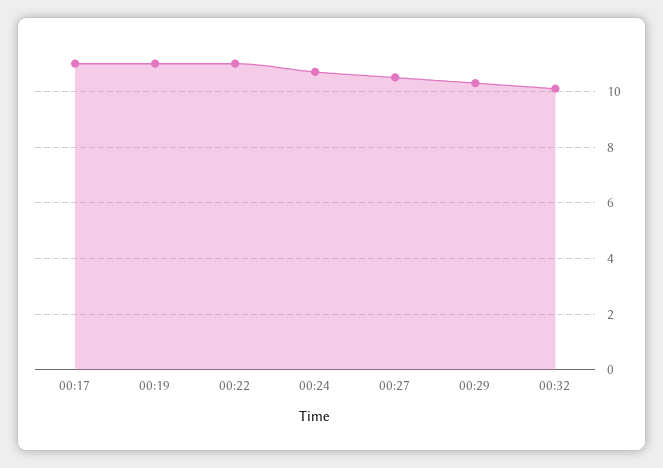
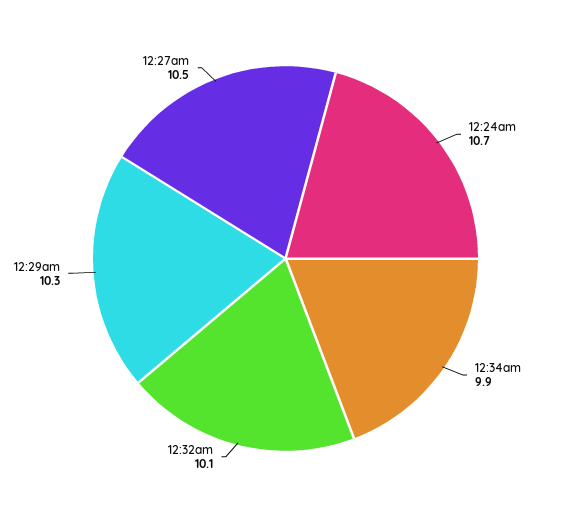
00:17: 11 -> none
00:19: 11 -> none
00:22: 11 -> none
12:34am: none -> 9.9

